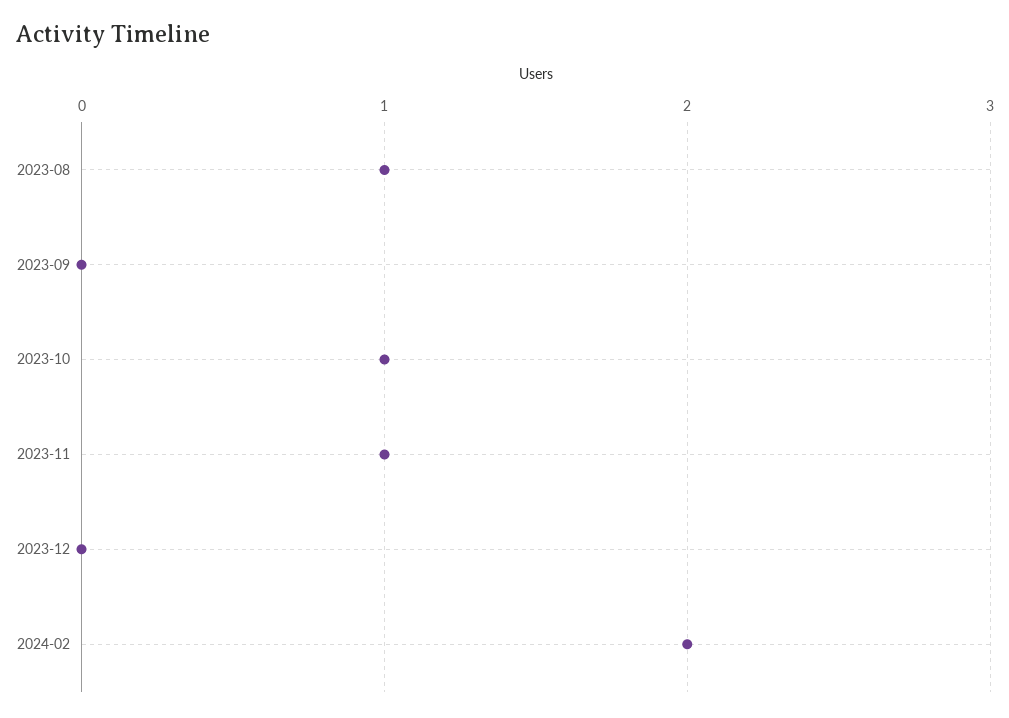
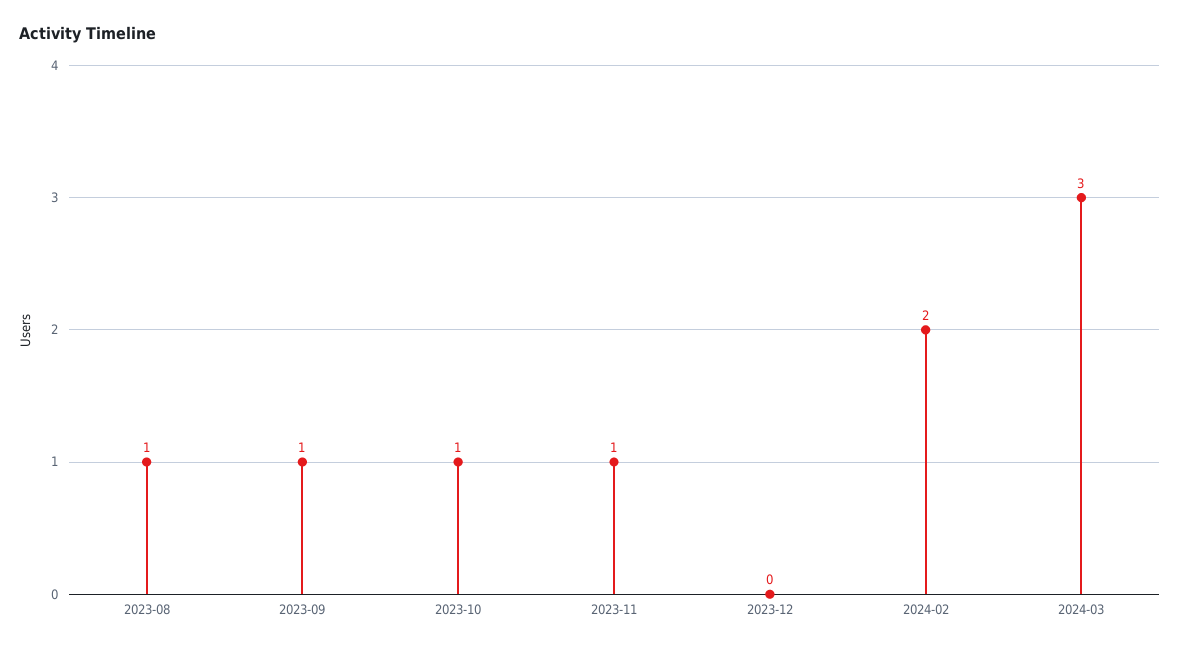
2023-09: 0 -> 1
2024-03: none -> 3

